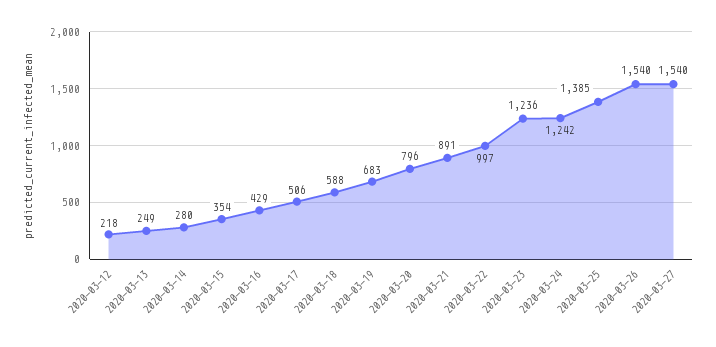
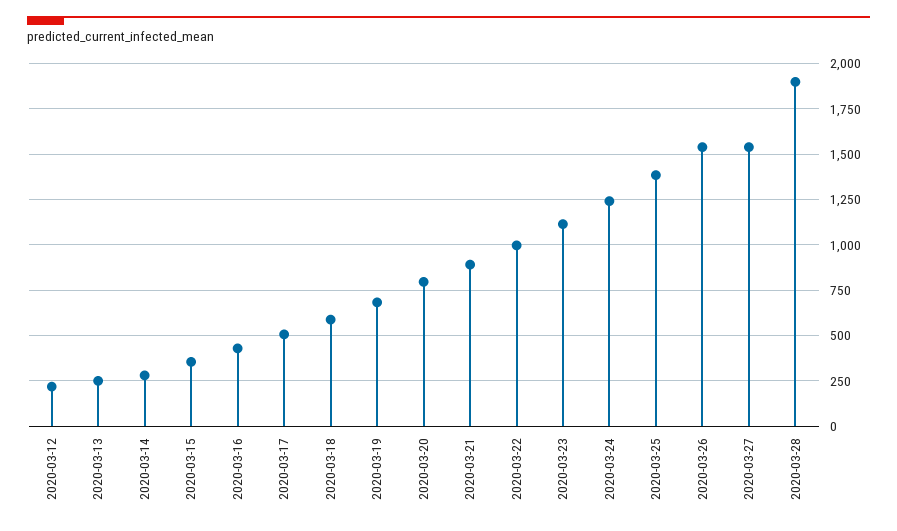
2020-03-23: 1236 -> 1100
2020-03-28: none -> 1900

